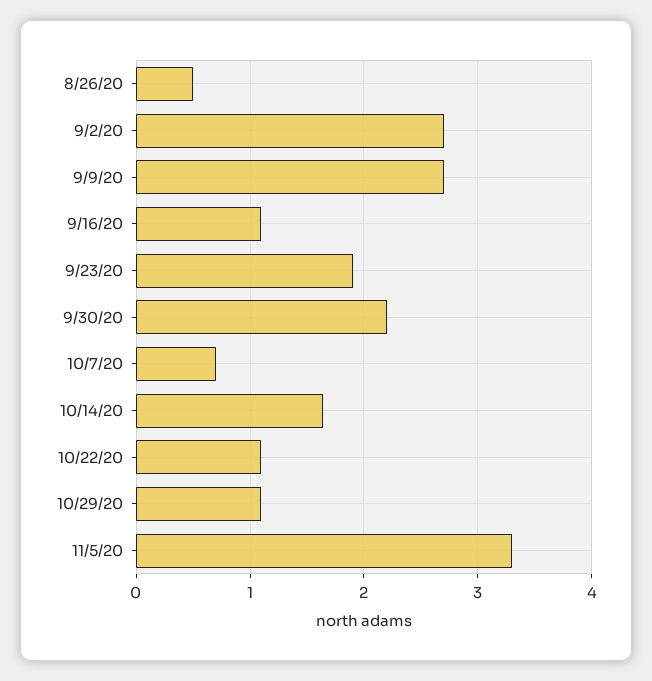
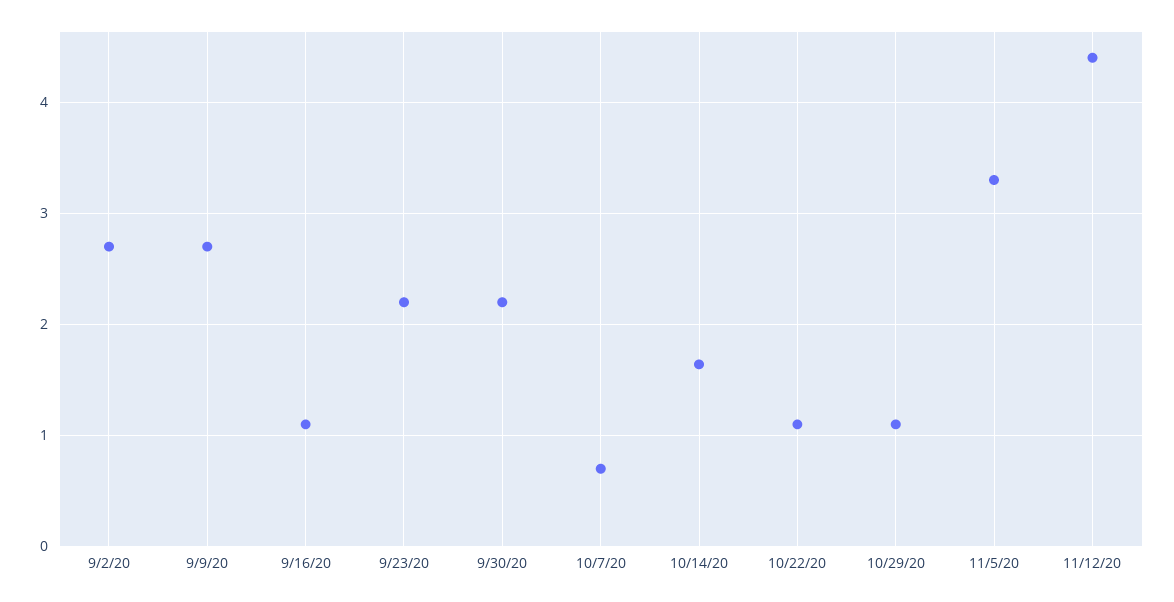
8/26/20: 0.5 -> none
9/23/20: 1.9 -> 2.2
11/12/20: none -> 4.4

